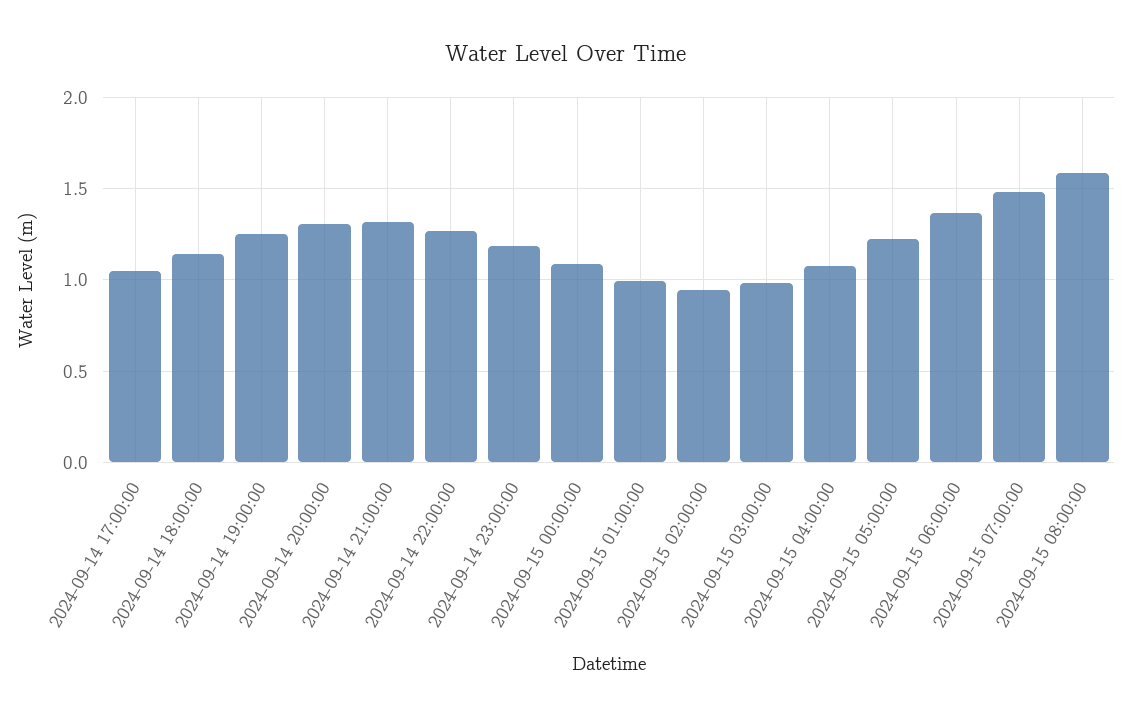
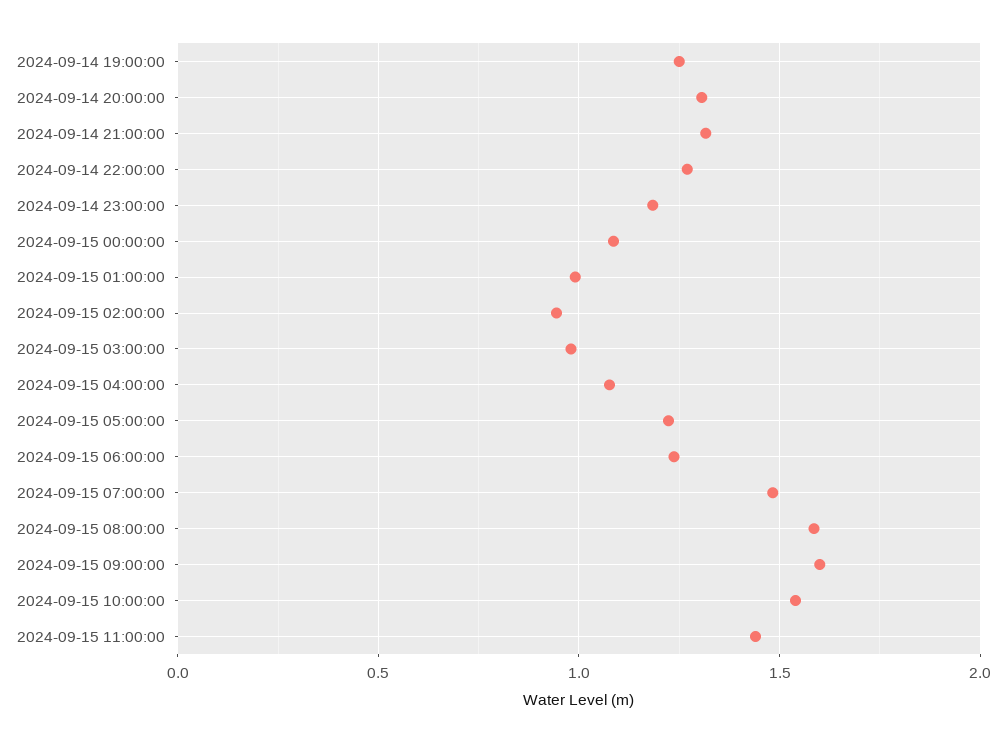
2024-09-14 17:00:00: 1.05 -> none
2024-09-14 18:00:00: 1.15 -> none
2024-09-15 06:00:00: 1.35 -> 1.25
2024-09-15 09:00:00: none -> 1.6
2024-09-15 10:00:00: none -> 1.55
2024-09-15 11:00:00: none -> 1.45

